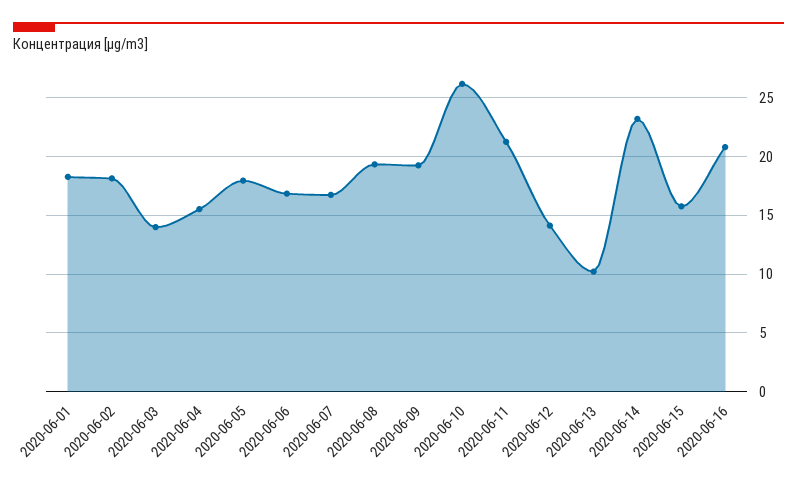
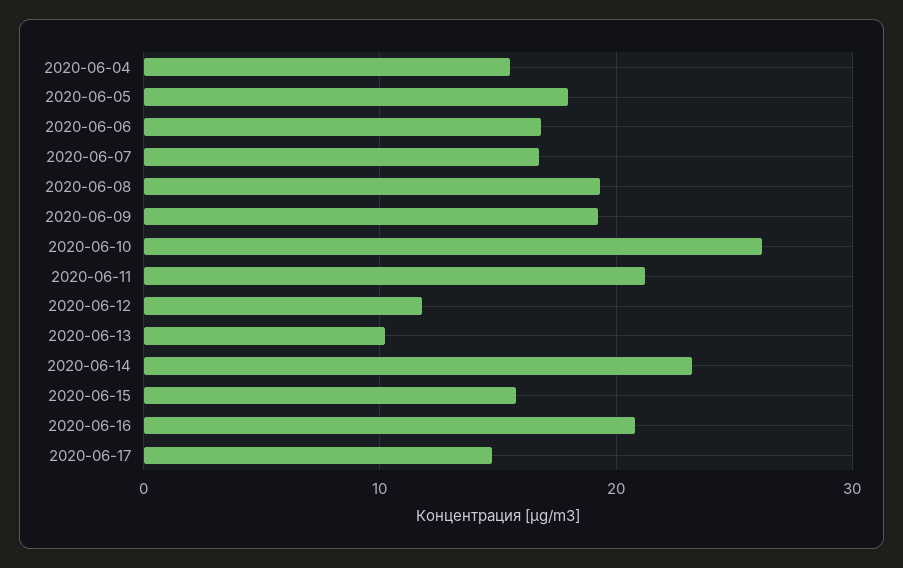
2020-06-01: 18 -> none
2020-06-02: 18 -> none
2020-06-03: 14 -> none
2020-06-12: 14 -> 12
2020-06-17: none -> 15

